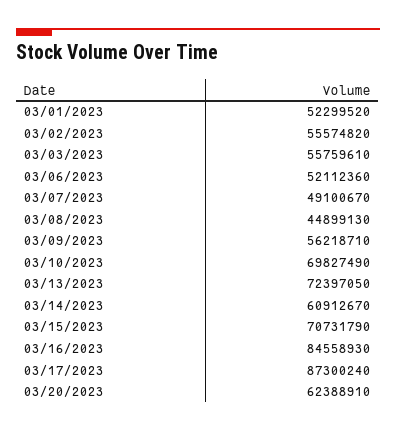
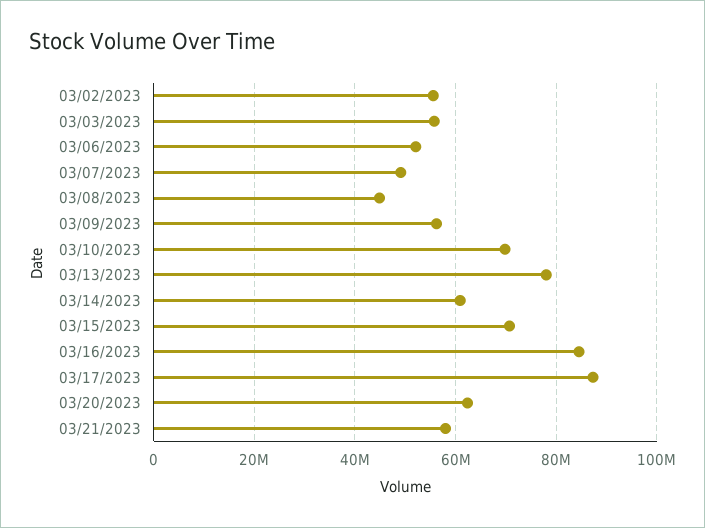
03/01/2023: 52299520 -> none
03/13/2023: 72397050 -> 78000000
03/21/2023: none -> 58000000

